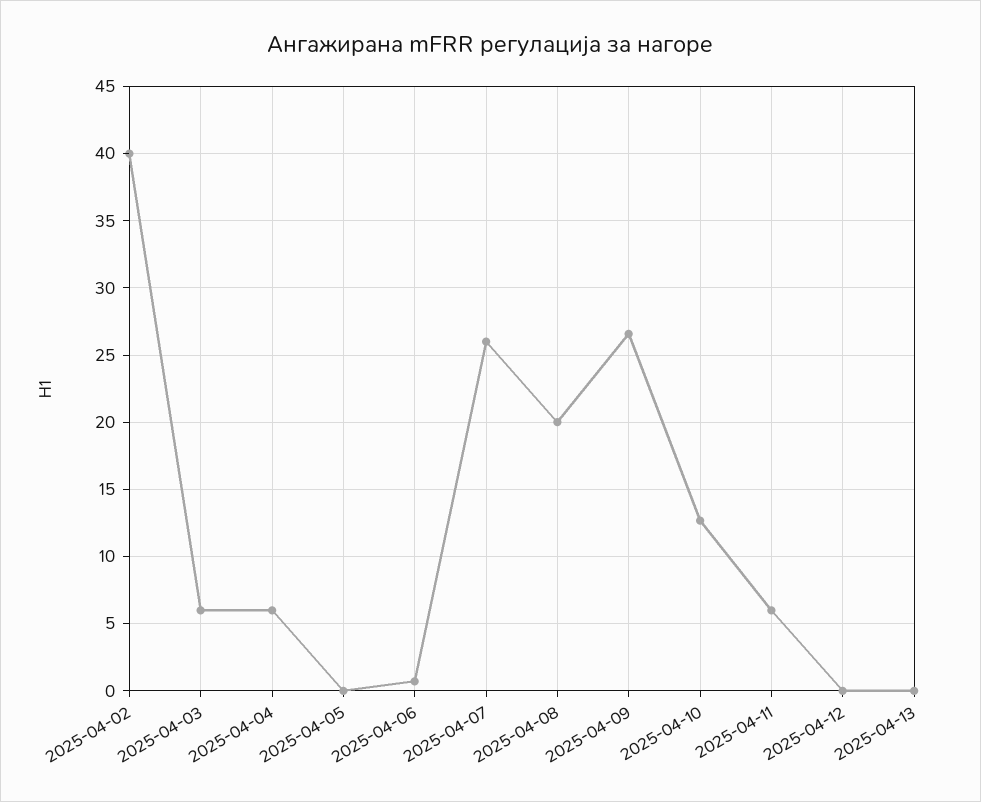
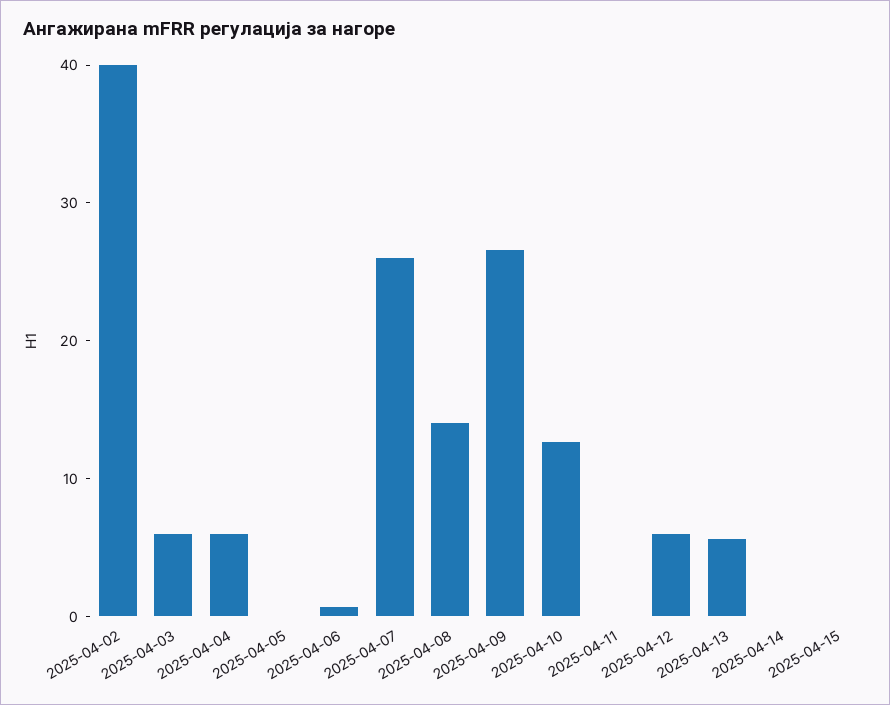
2025-04-08: 20 -> 14
2025-04-11: 6 -> 0
2025-04-12: 0 -> 6
2025-04-13: 0 -> 6
2025-04-14: none -> 0
2025-04-15: none -> 0

